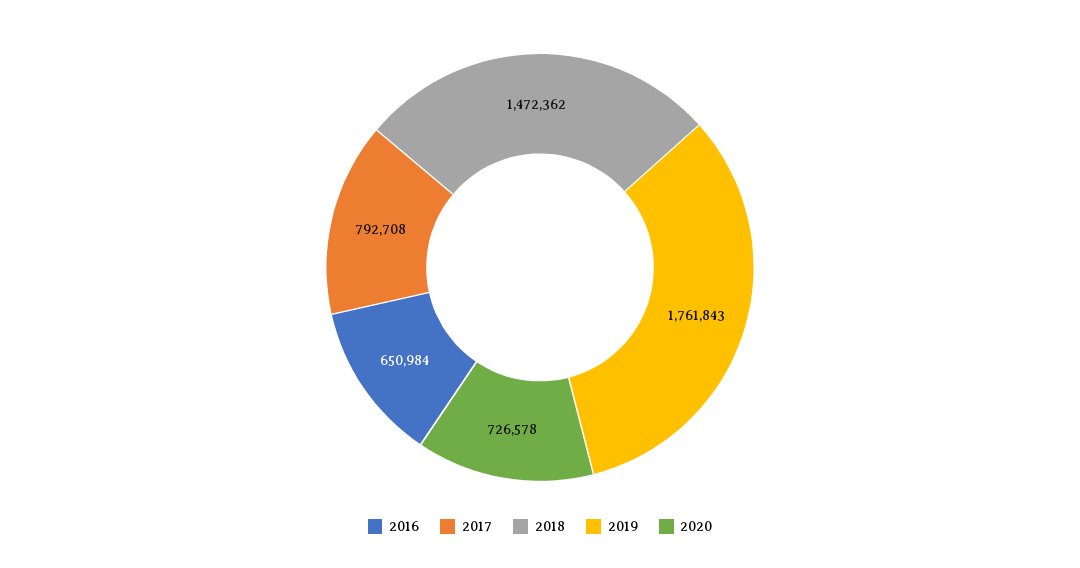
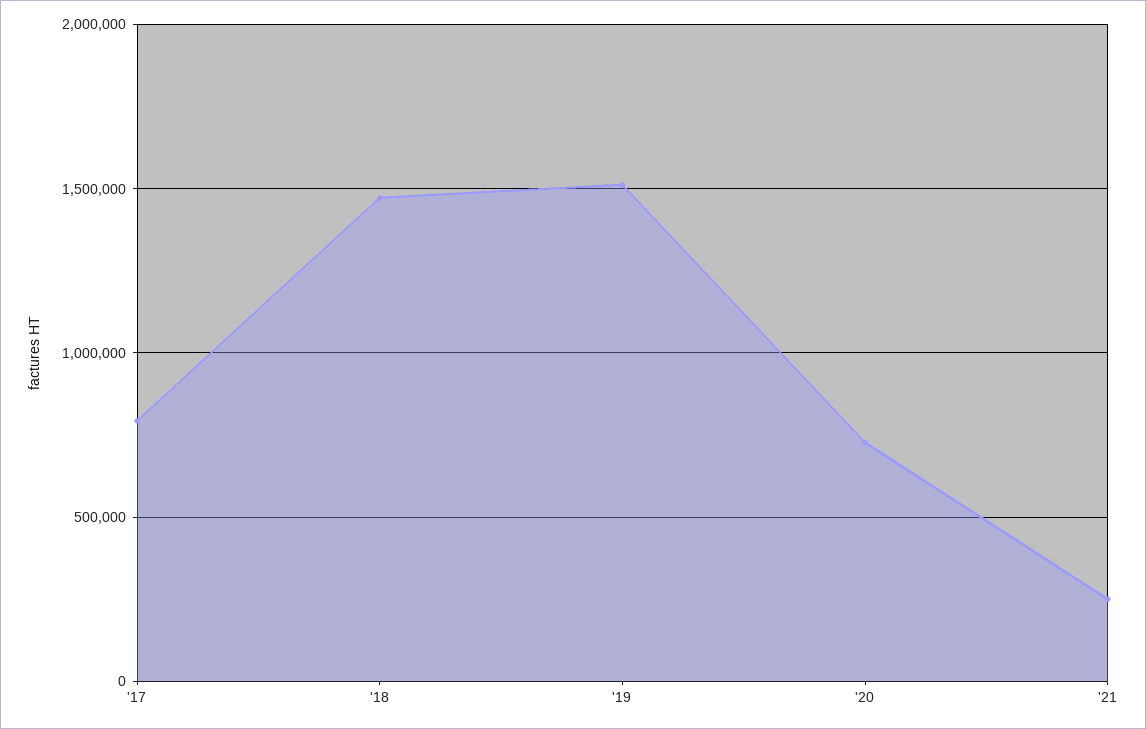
2016: 650984 -> none
2019: 1761843 -> 1500000
'21: none -> 250000

